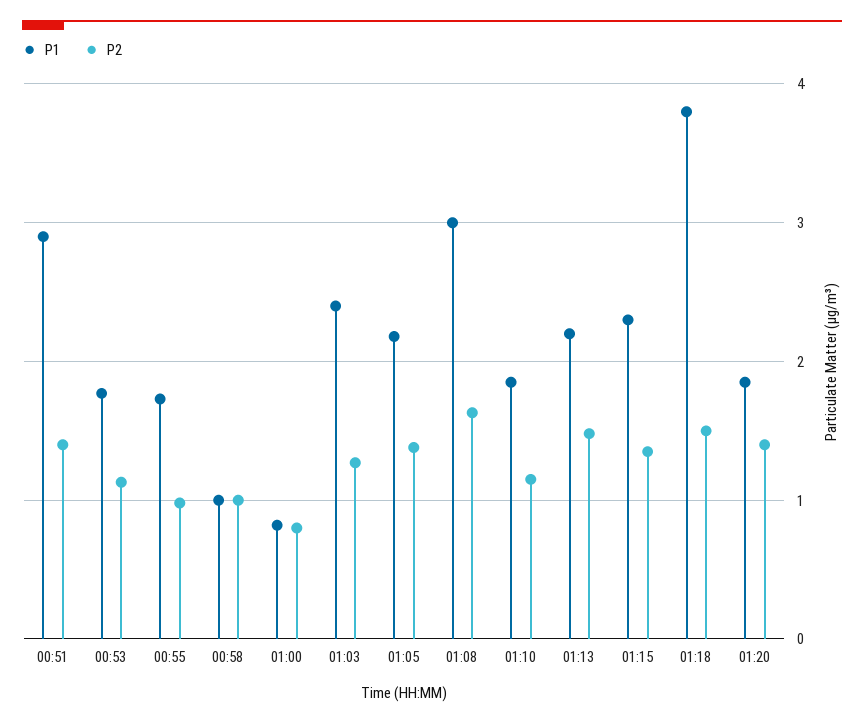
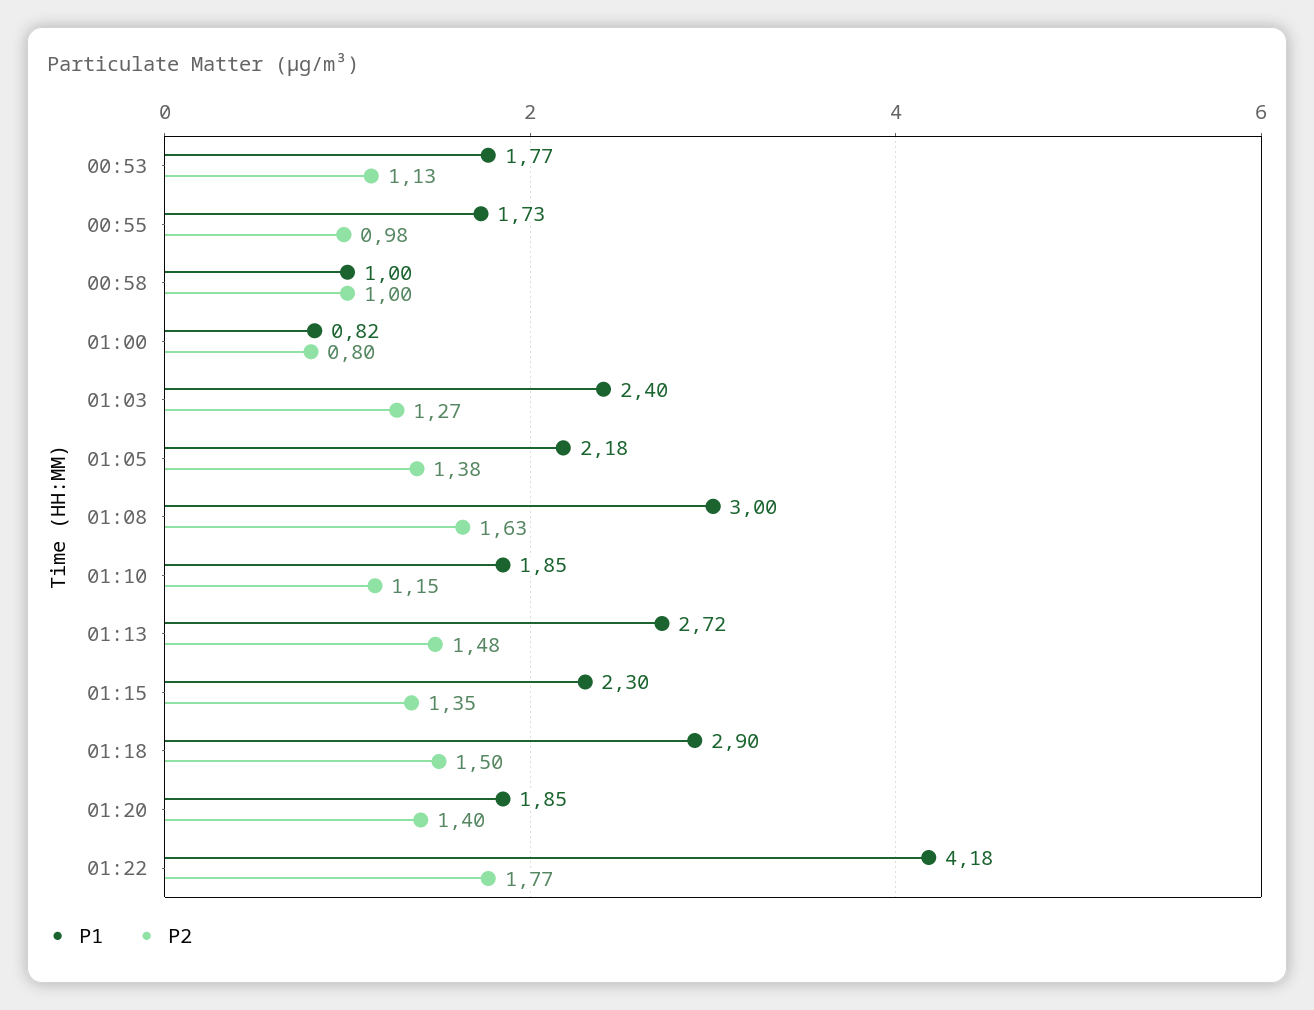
P1, 00:51: 2.9 -> none
P2, 00:51: 1.4 -> none
P1, 01:13: 2.2 -> 2.72
P1, 01:18: 3.8 -> 2.9
P1, 01:22: none -> 4.18
P2, 01:22: none -> 1.77

